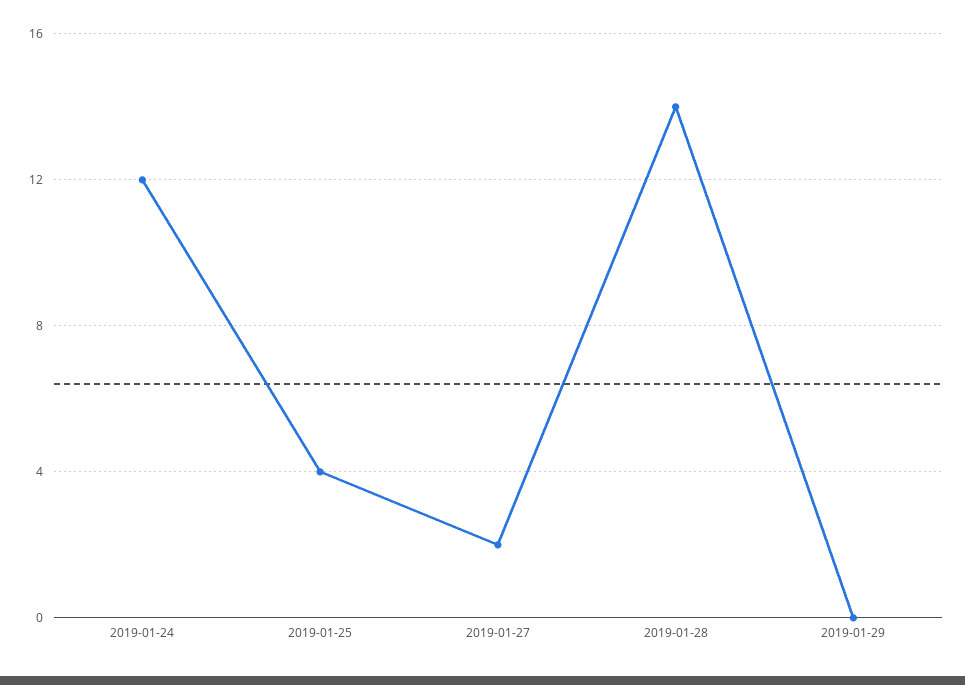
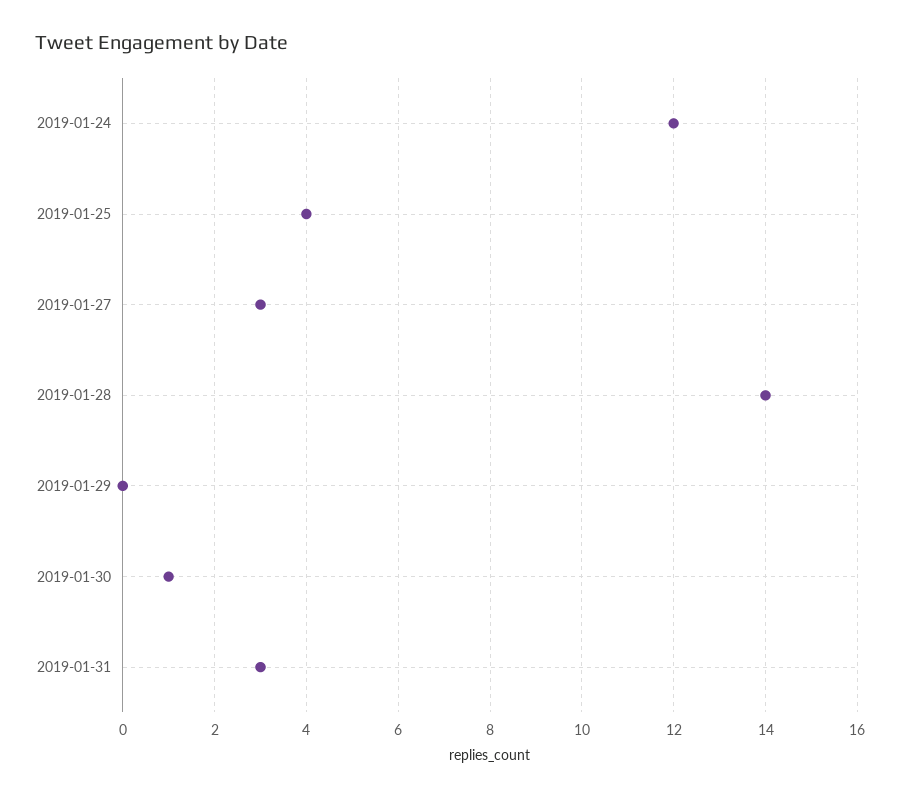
2019-01-27: 2 -> 3
2019-01-30: none -> 1
2019-01-31: none -> 3

